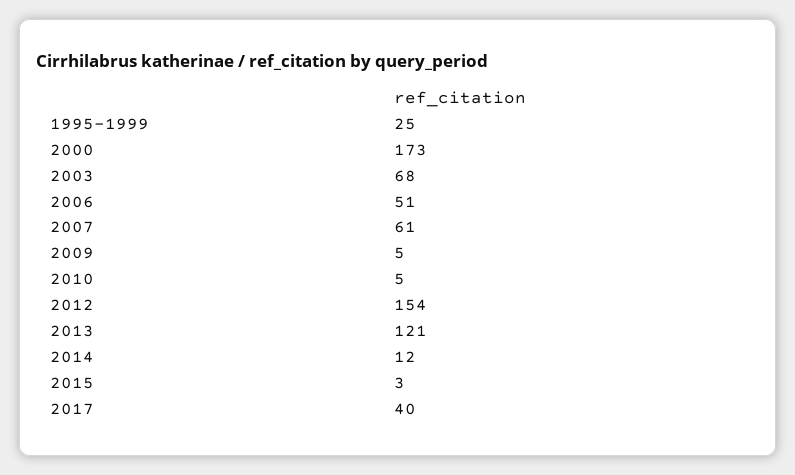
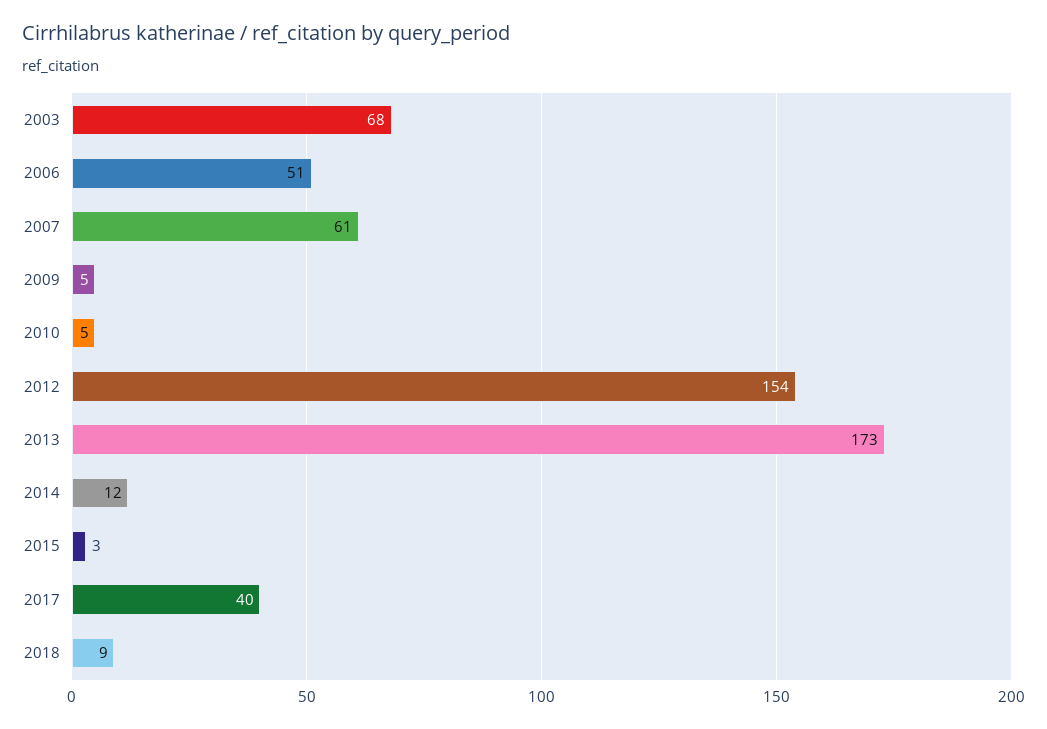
1995-1999: 25 -> none
2000: 173 -> none
2013: 121 -> 173
2018: none -> 9

